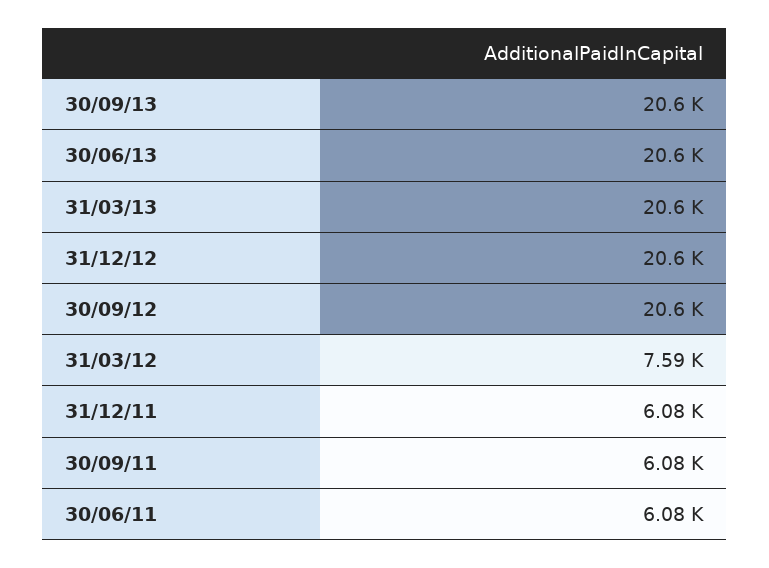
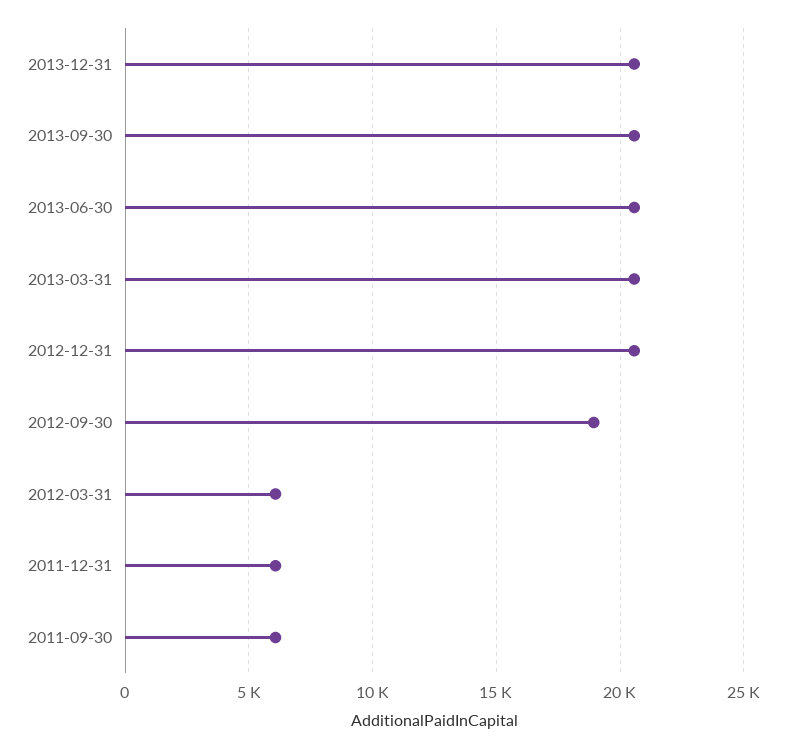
30/09/12: 20600 -> 19000
31/03/12: 7590 -> 6000
30/06/11: 6080 -> none
2013-12-31: none -> 20500

